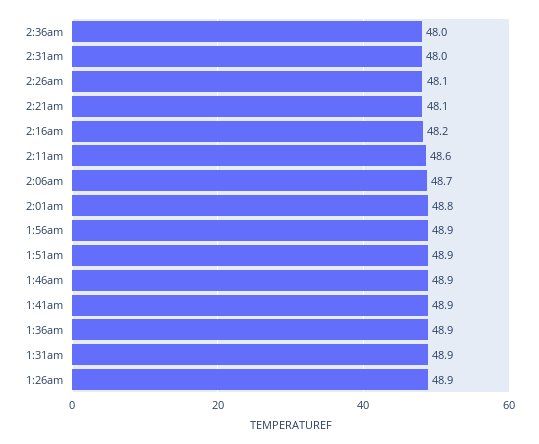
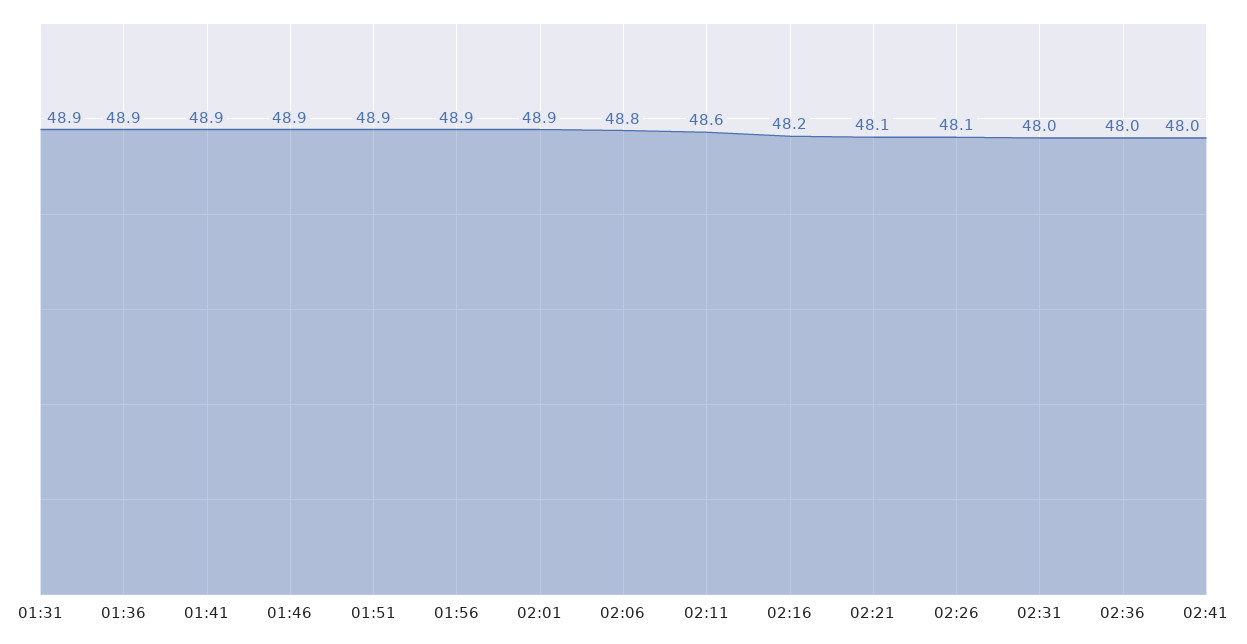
2:06am: 48.7 -> 48.8
2:01am: 48.8 -> 48.9
1:26am: 48.9 -> none
02:41: none -> 48

